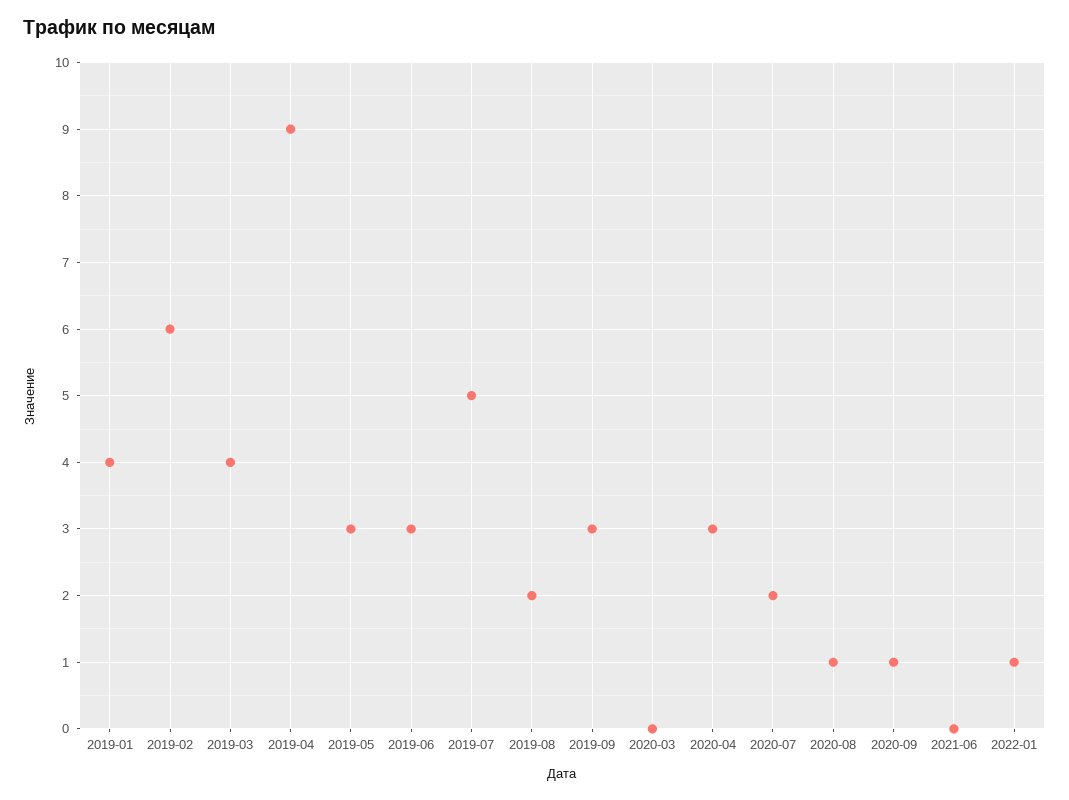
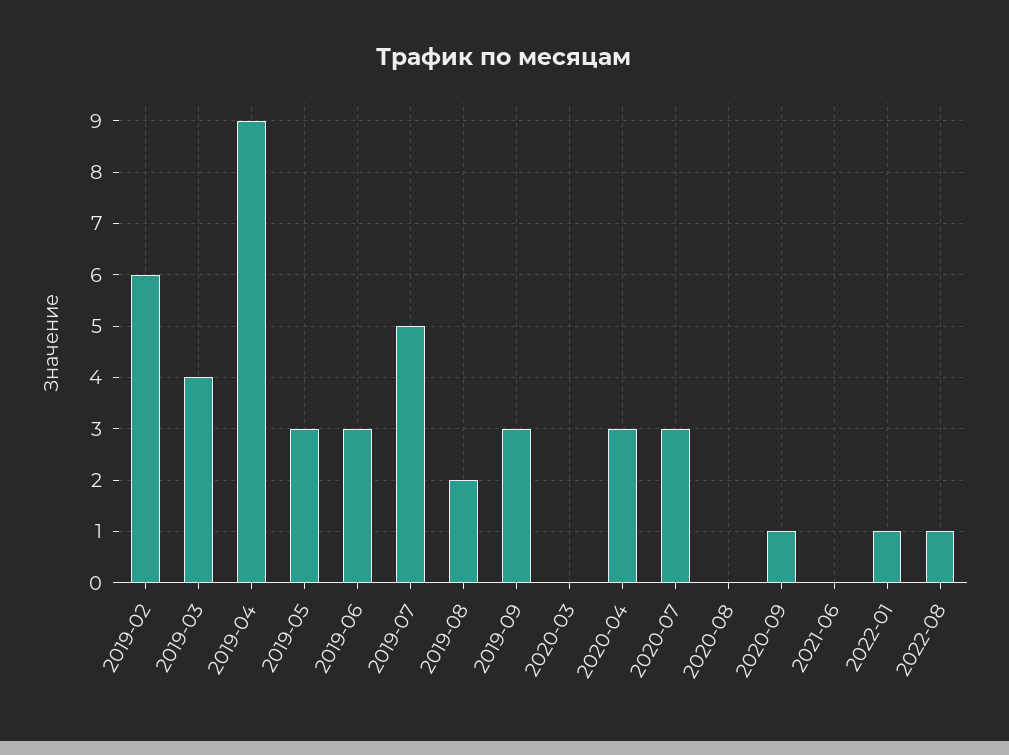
2019-01: 4 -> none
2020-07: 2 -> 3
2020-08: 1 -> 0
2022-08: none -> 1

